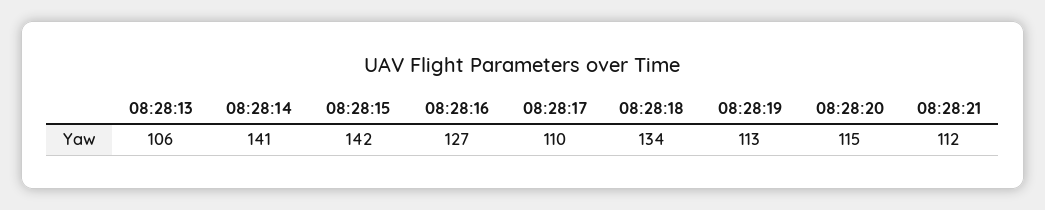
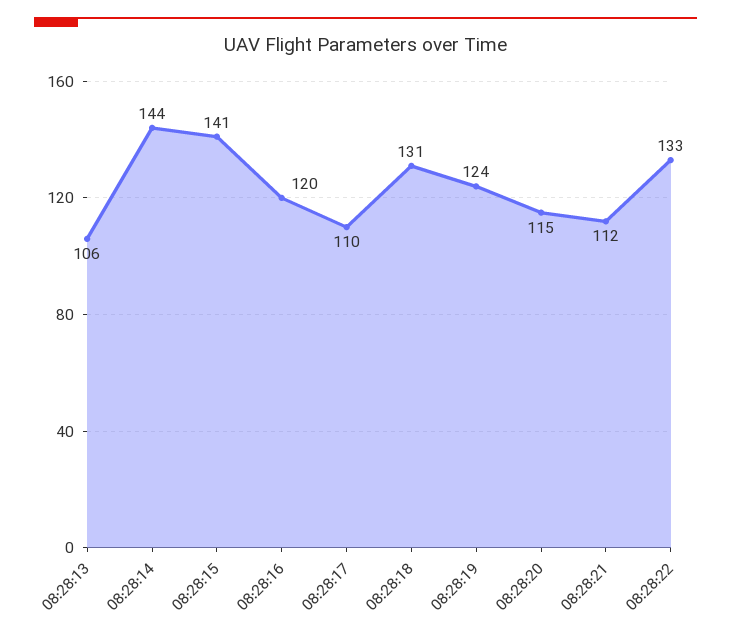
08:28:14: 141 -> 144
08:28:15: 142 -> 141
08:28:16: 127 -> 120
08:28:18: 134 -> 131
08:28:19: 113 -> 124
08:28:22: none -> 133

